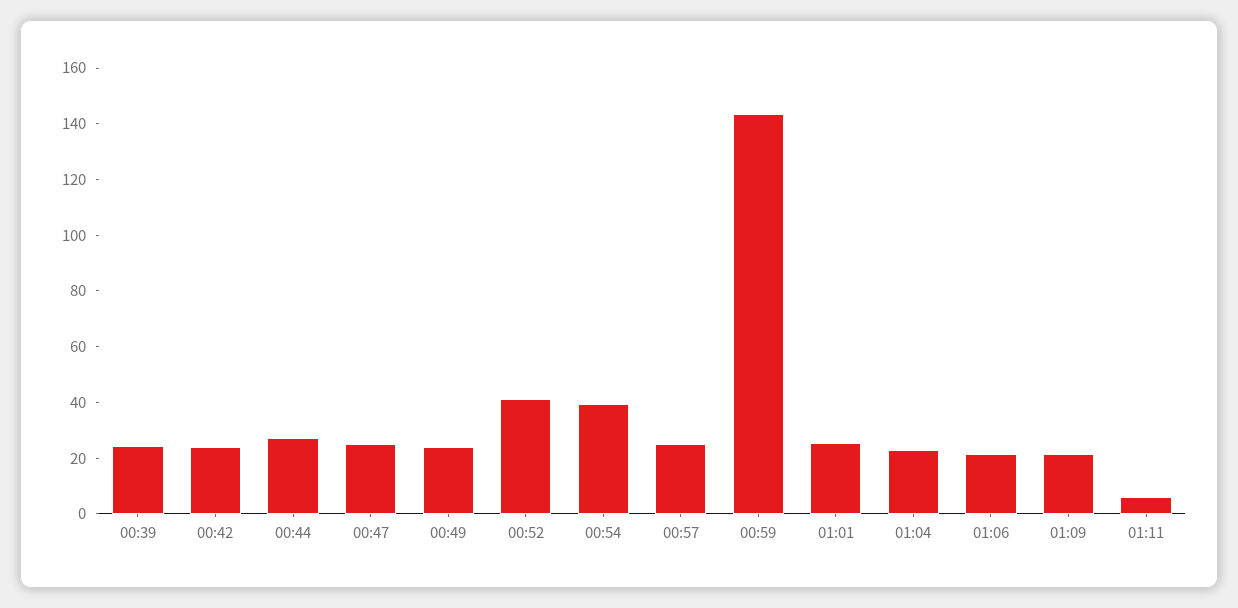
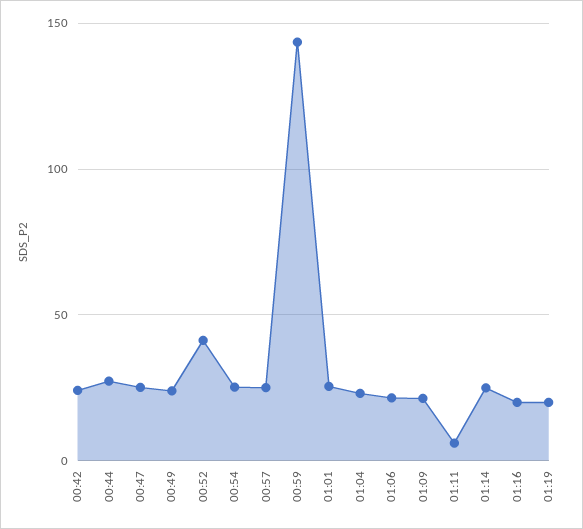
00:39: 25 -> none
00:54: 40 -> 25
01:14: none -> 25
01:16: none -> 20
01:19: none -> 20

